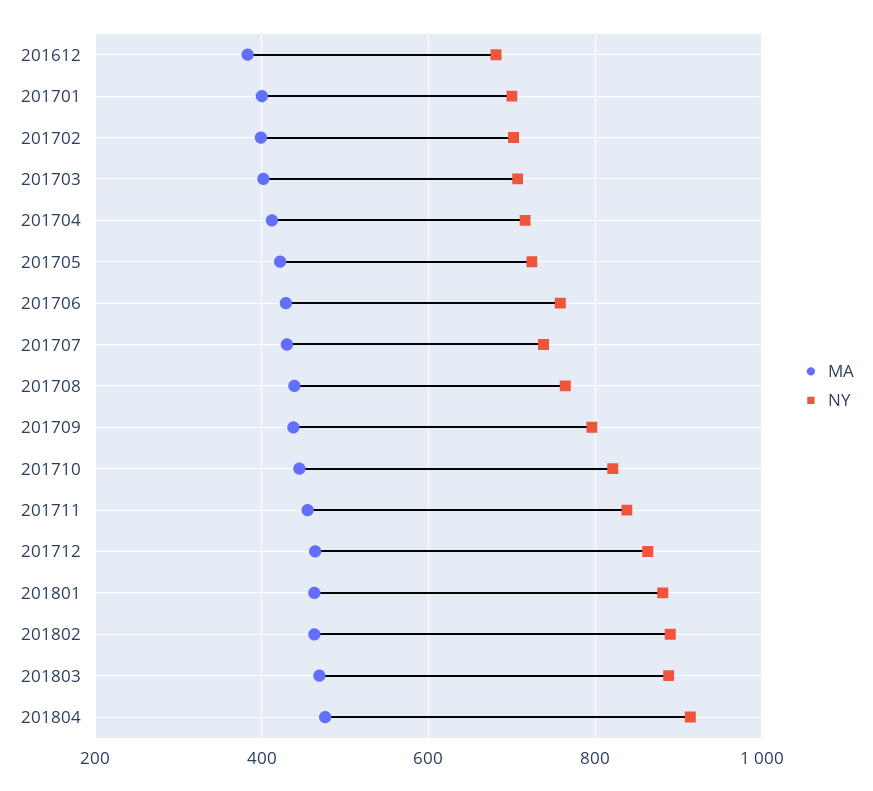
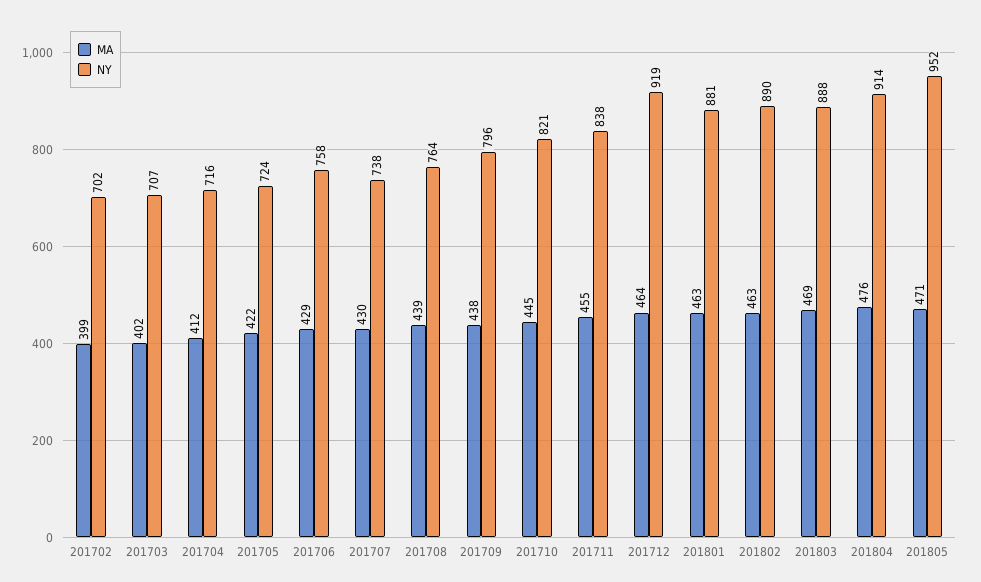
MA, 201612: 380 -> none
NY, 201612: 680 -> none
MA, 201701: 400 -> none
NY, 201701: 700 -> none
NY, 201712: 860 -> 919
MA, 201805: none -> 471
NY, 201805: none -> 952

